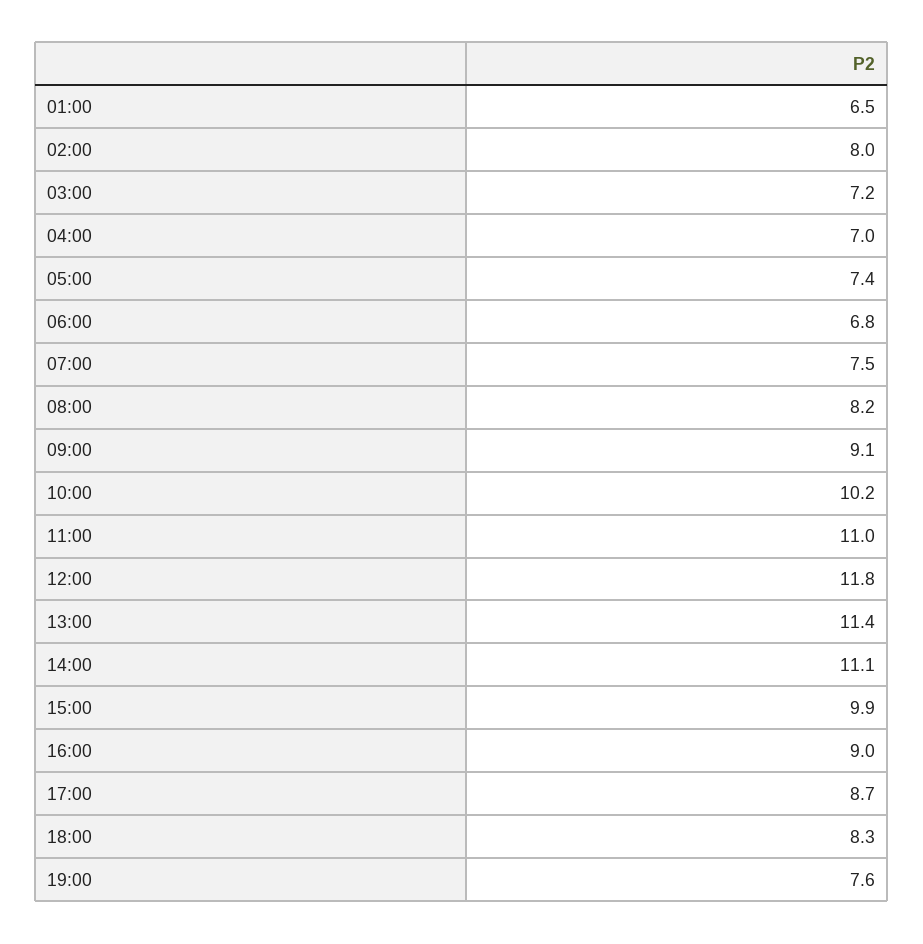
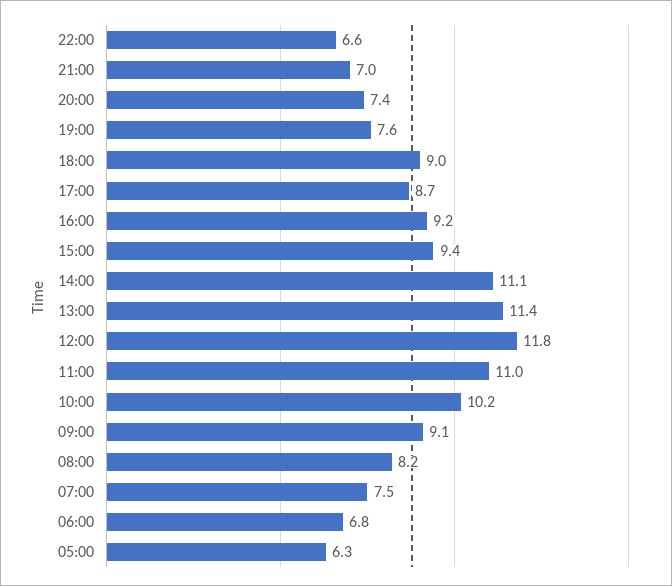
01:00: 6.5 -> none
02:00: 8 -> none
03:00: 7.2 -> none
04:00: 7 -> none
05:00: 7.4 -> 6.3
15:00: 9.9 -> 9.4
16:00: 9 -> 9.2
18:00: 8.3 -> 9
22:00: none -> 6.6
21:00: none -> 7
20:00: none -> 7.4

